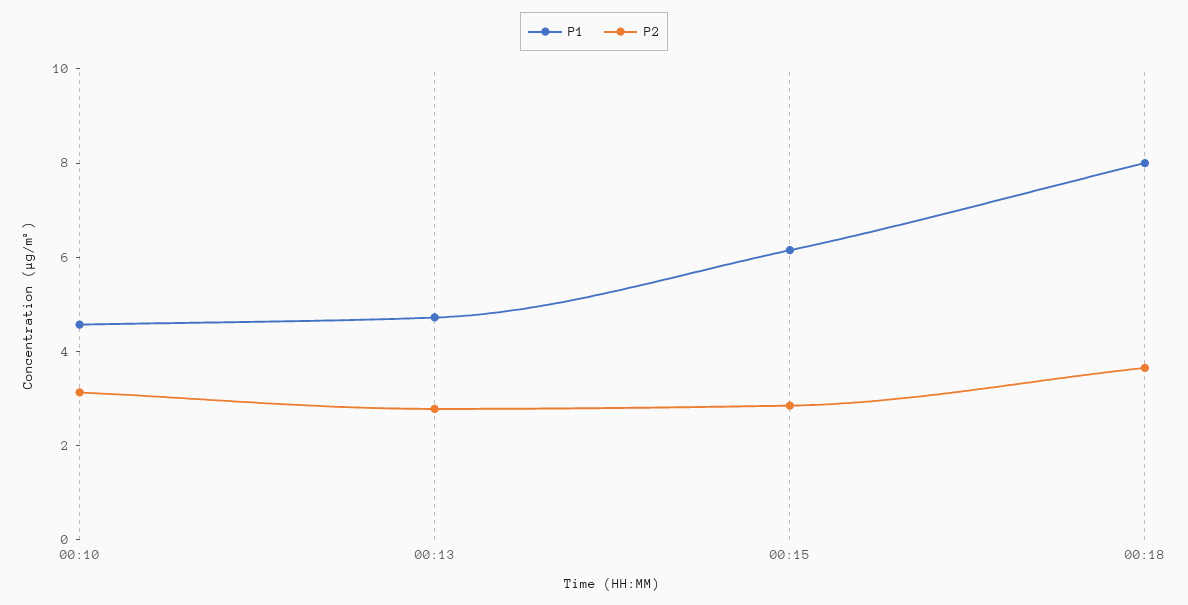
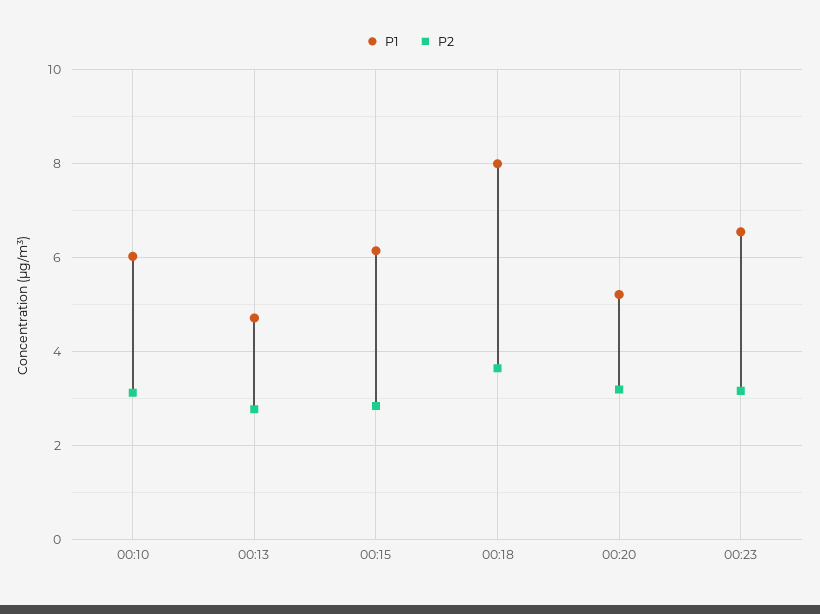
P1, 00:10: 4.5 -> 6
P1, 00:20: none -> 5.2
P2, 00:20: none -> 3.2
P1, 00:23: none -> 6.6
P2, 00:23: none -> 3.2

